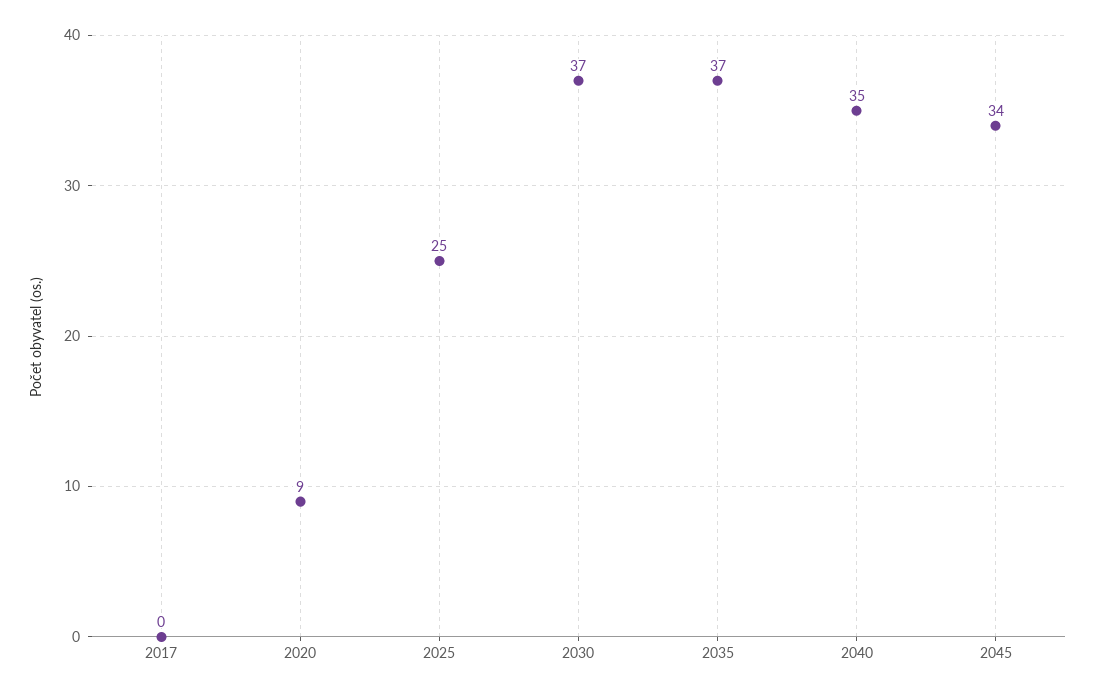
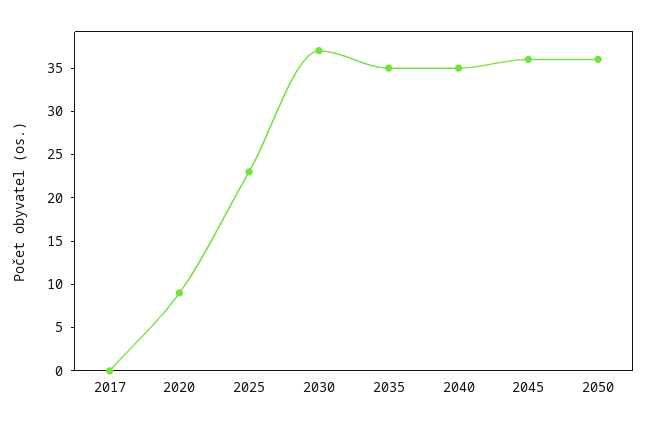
2025: 25 -> 23
2035: 37 -> 35
2045: 34 -> 36
2050: none -> 36

